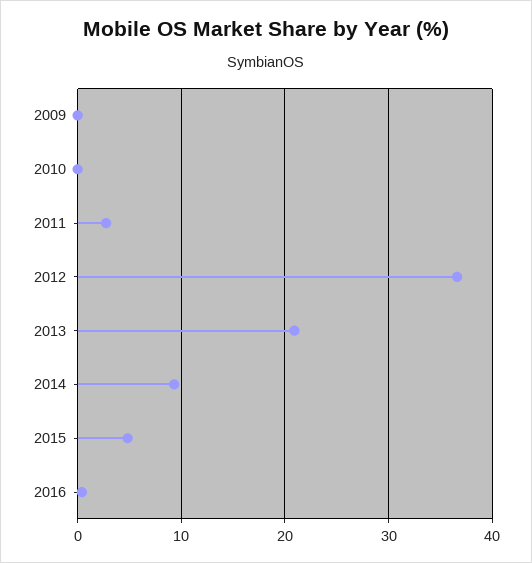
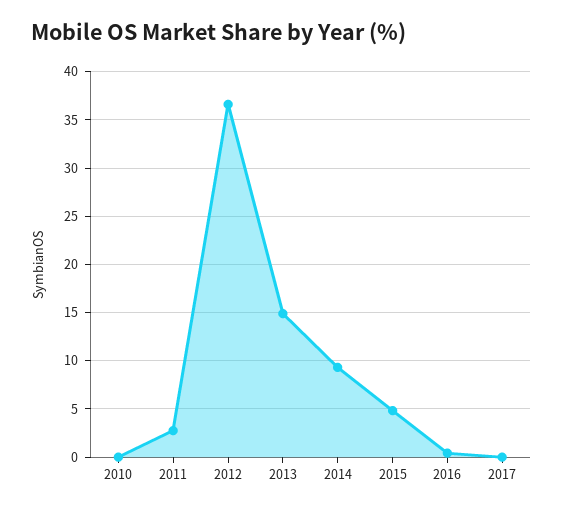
2009: 0 -> none
2013: 21 -> 15
2017: none -> 0

